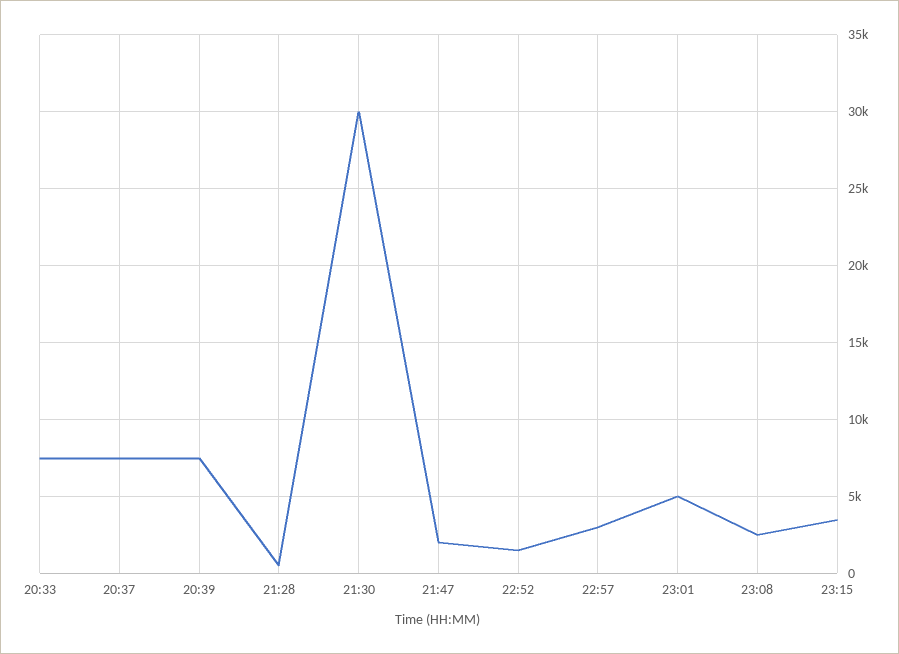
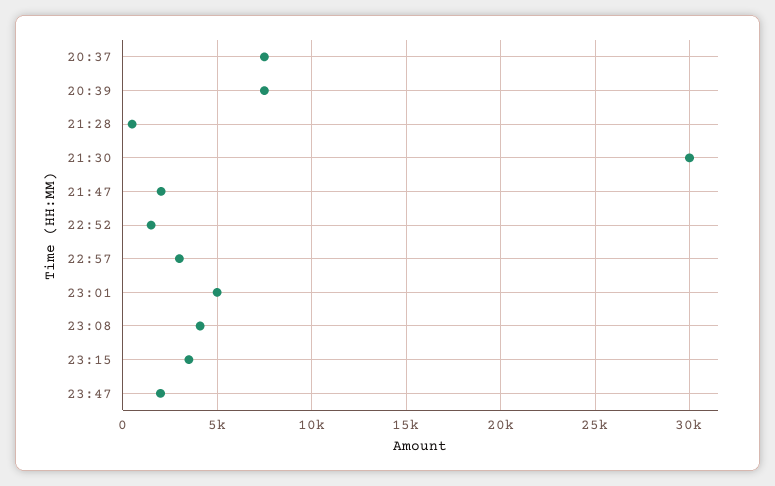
20:33: 7500 -> none
23:08: 2500 -> 4000
23:47: none -> 2000

